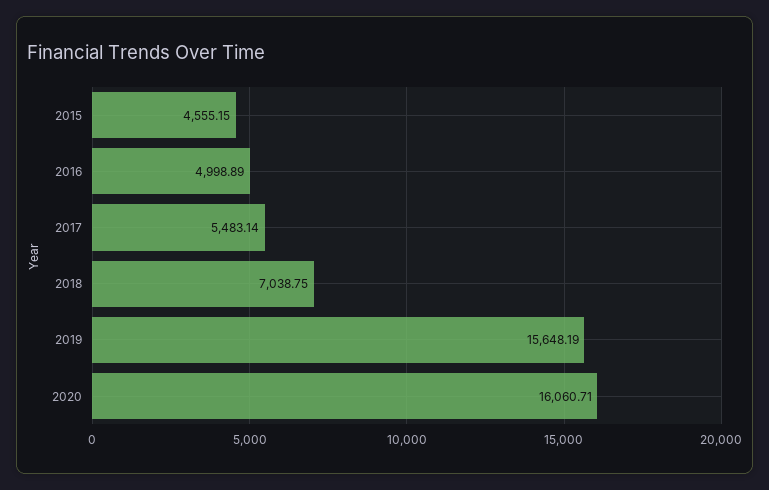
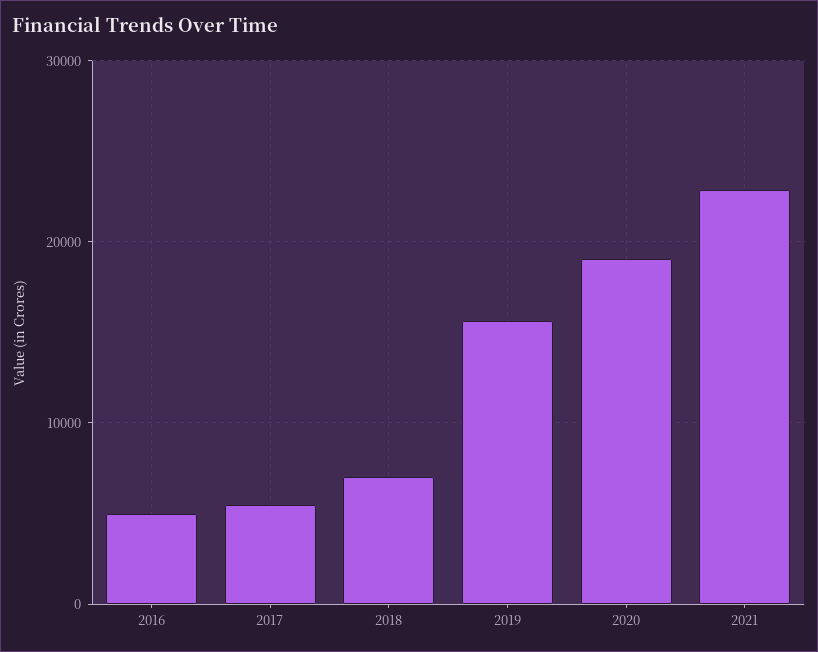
2015: 4555.15 -> none
2020: 16060.71 -> 19000
2021: none -> 23000

